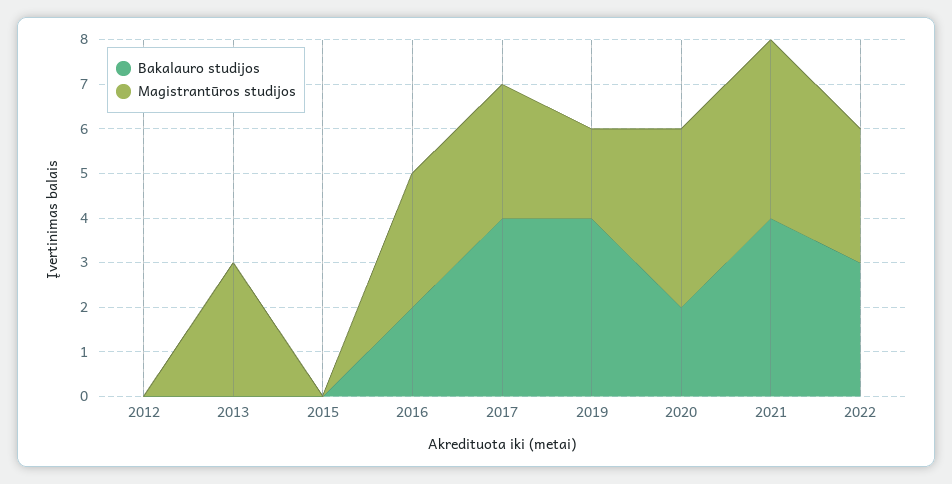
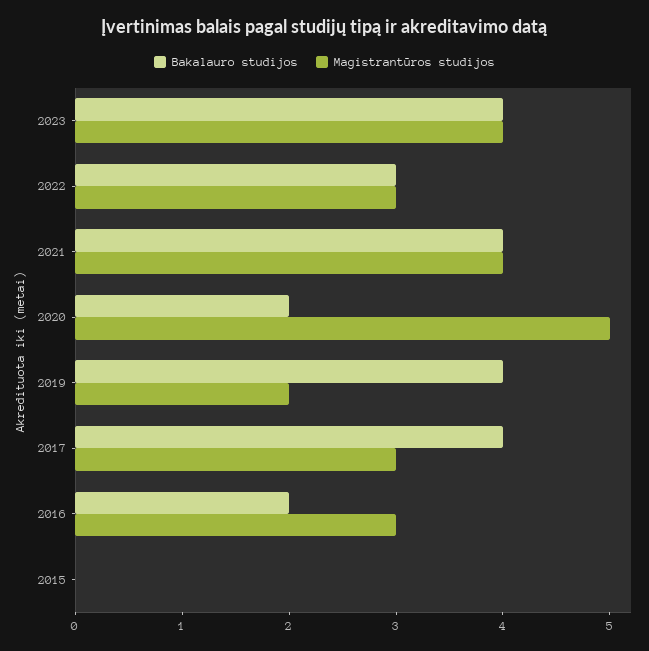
Bakalauro studijos, 2012: 0 -> none
Magistrantūros studijos, 2012: 0 -> none
Bakalauro studijos, 2013: 0 -> none
Magistrantūros studijos, 2013: 3 -> none
Magistrantūros studijos, 2020: 4 -> 5
Bakalauro studijos, 2023: none -> 4
Magistrantūros studijos, 2023: none -> 4

